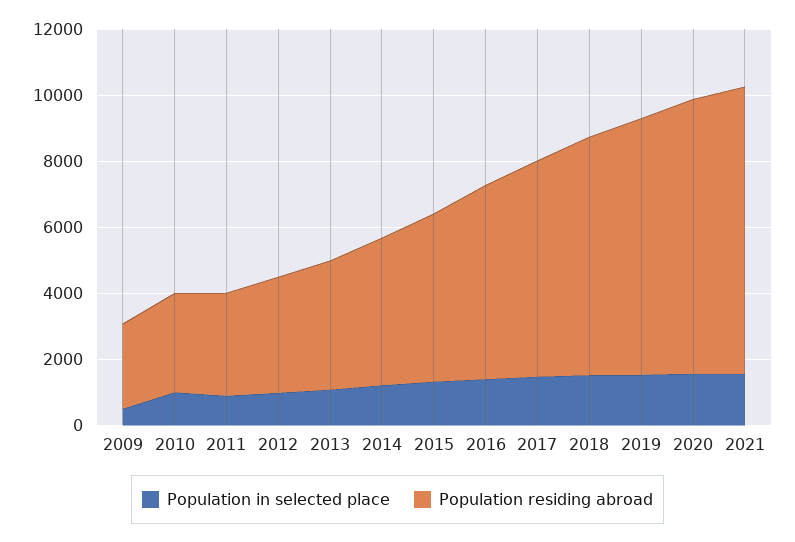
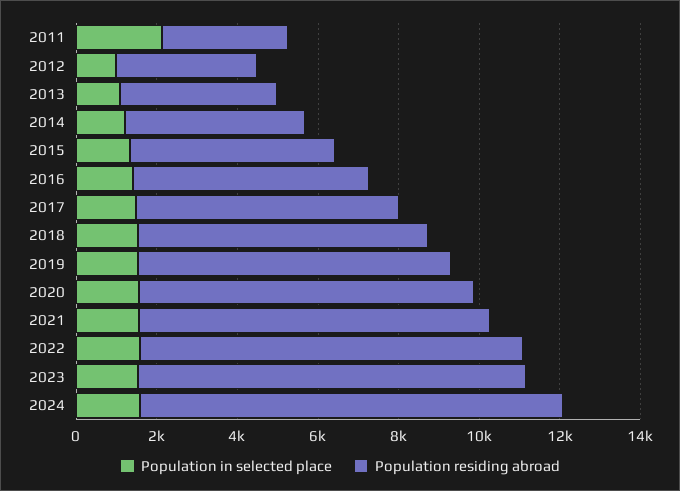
Population in selected place, 2009: 500 -> none
Population residing abroad, 2009: 2500 -> none
Population in selected place, 2010: 1000 -> none
Population residing abroad, 2010: 3000 -> none
Population in selected place, 2011: 1000 -> 2000
Population in selected place, 2022: none -> 1500
Population residing abroad, 2022: none -> 9500
Population in selected place, 2023: none -> 1500
Population residing abroad, 2023: none -> 9500
Population in selected place, 2024: none -> 1500
Population residing abroad, 2024: none -> 10500

